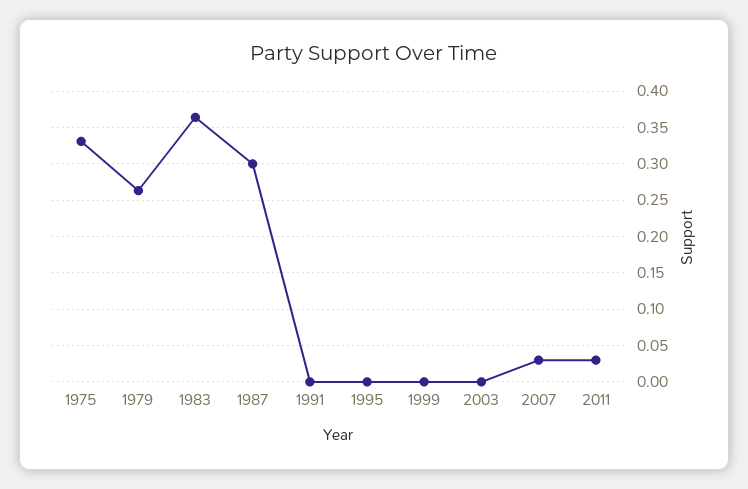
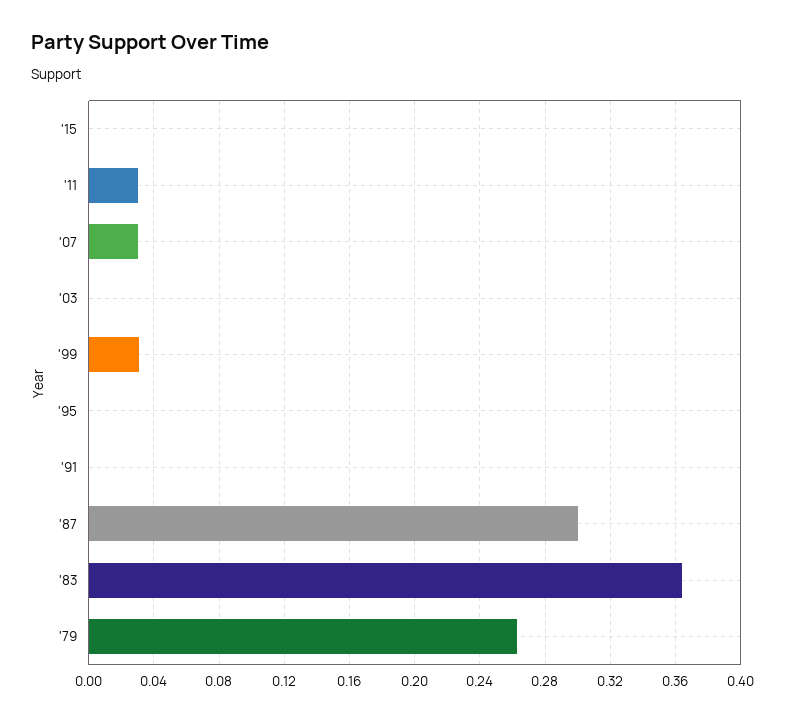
1975: 0.33 -> none
1999: 0 -> 0.03
'15: none -> 0

